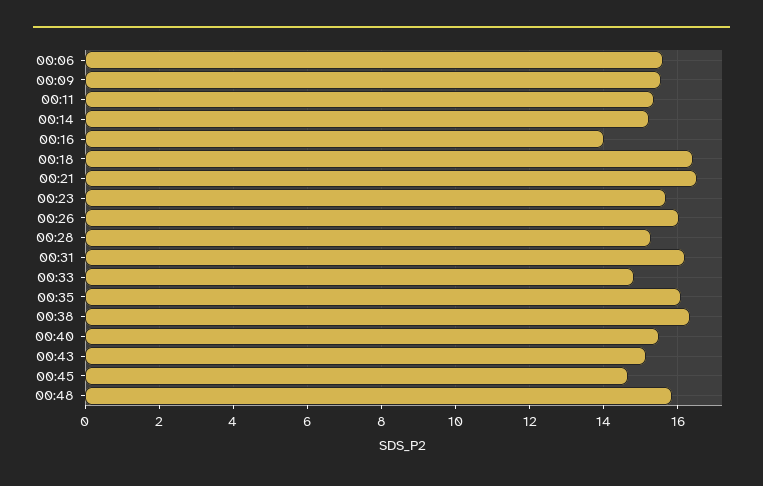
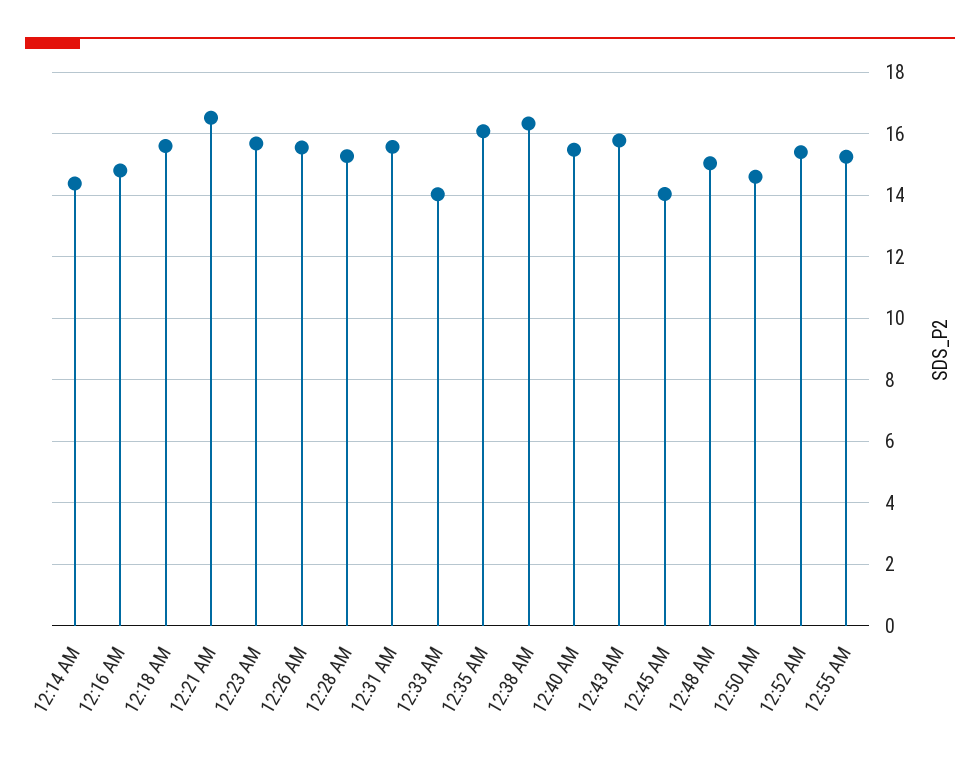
00:06: 15.6 -> none
00:09: 15.6 -> none
00:11: 15.4 -> none
00:14: 15.2 -> 14.4
00:16: 14 -> 14.8
00:18: 16.4 -> 15.6
00:26: 16 -> 15.6
00:31: 16.2 -> 15.6
00:33: 14.8 -> 14
00:43: 15.2 -> 15.8
00:45: 14.6 -> 14
00:48: 15.8 -> 15
12:50 AM: none -> 14.6
12:52 AM: none -> 15.4
12:55 AM: none -> 15.2

